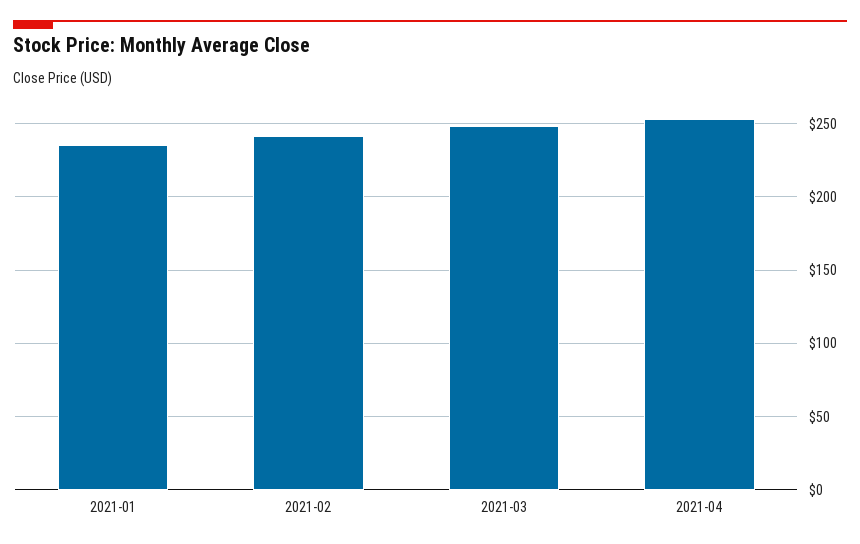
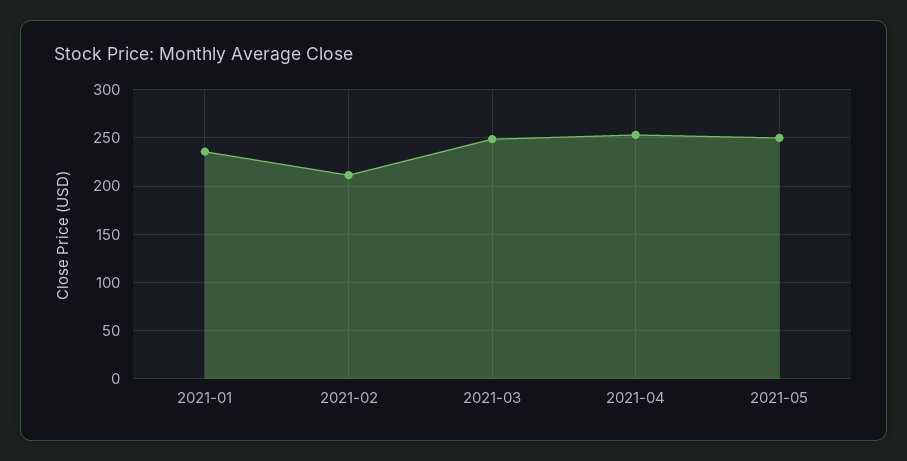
2021-02: 240 -> 210
2021-05: none -> 250

